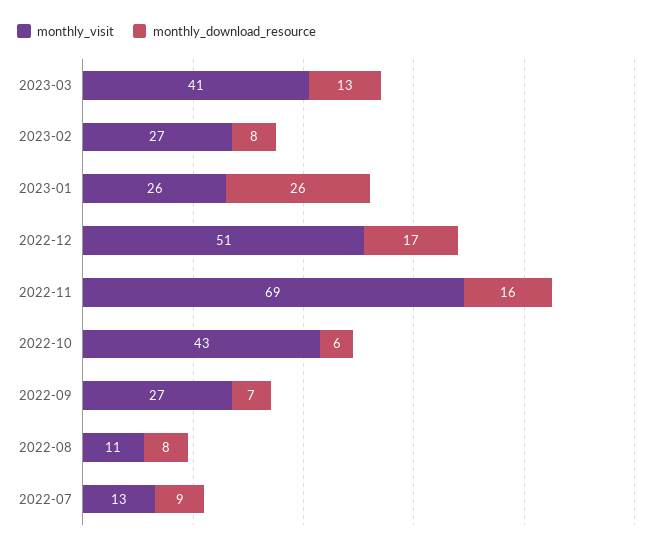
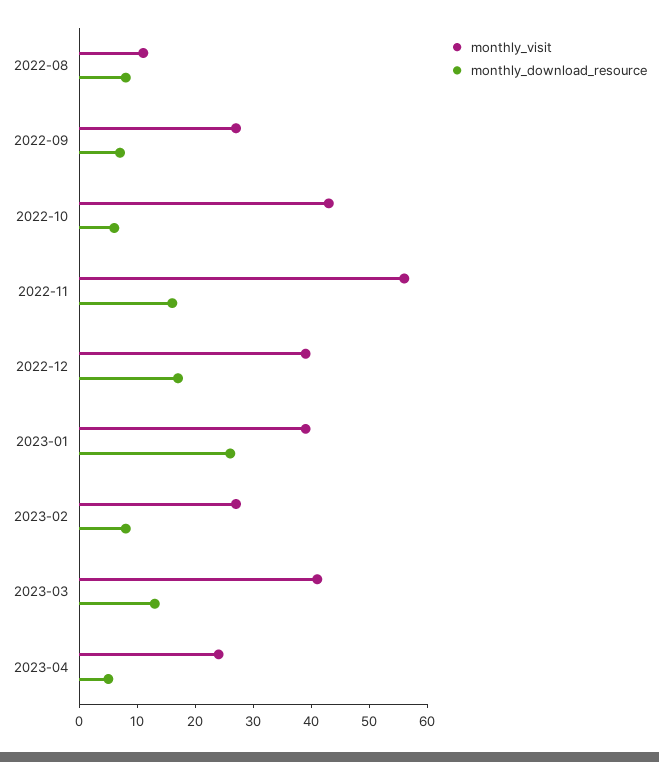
monthly_visit, 2023-01: 26 -> 40
monthly_visit, 2022-12: 51 -> 40
monthly_visit, 2022-11: 69 -> 55
monthly_visit, 2022-07: 13 -> none
monthly_download_resource, 2022-07: 9 -> none
monthly_visit, 2023-04: none -> 25
monthly_download_resource, 2023-04: none -> 5

